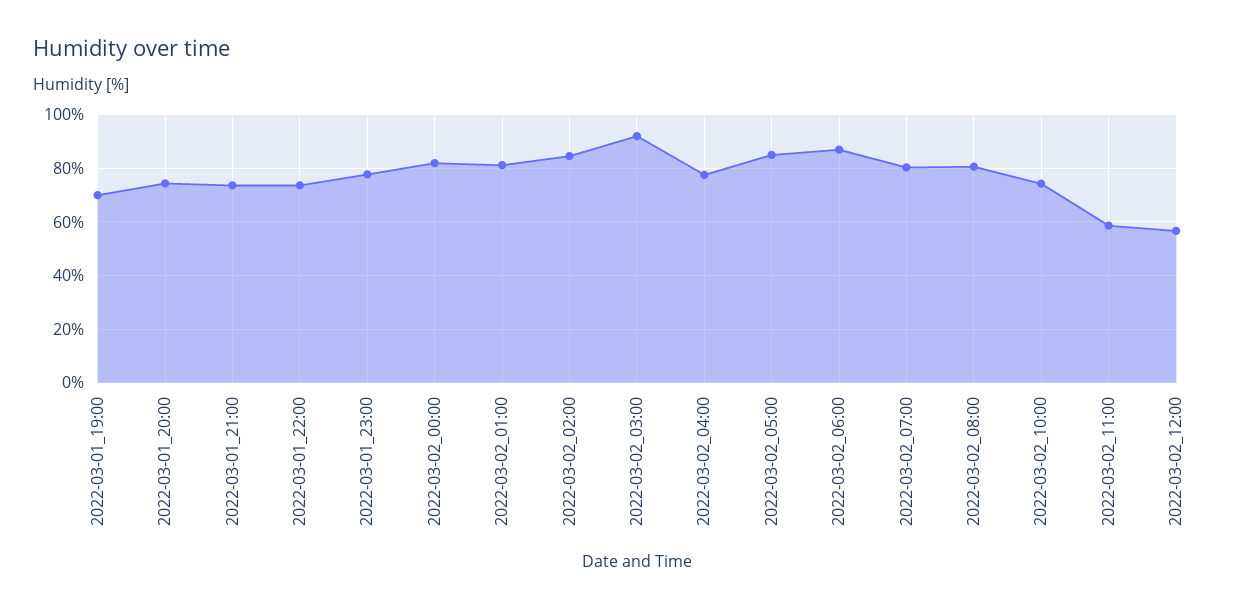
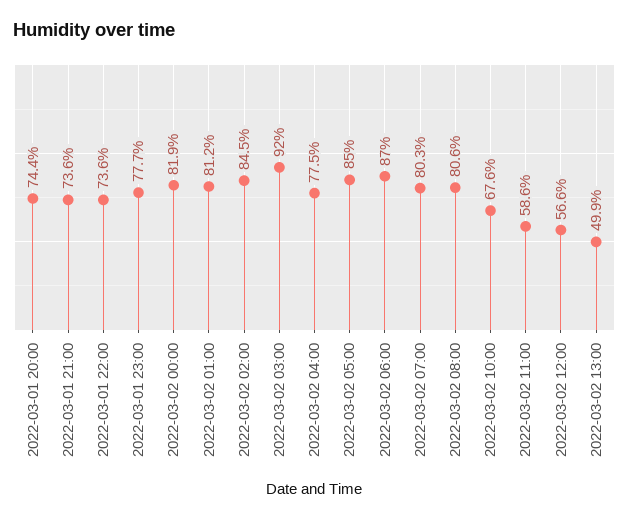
2022-03-01_19:00: 70 -> none
2022-03-02_10:00: 75 -> 67.6
2022-03-02 13:00: none -> 49.9

